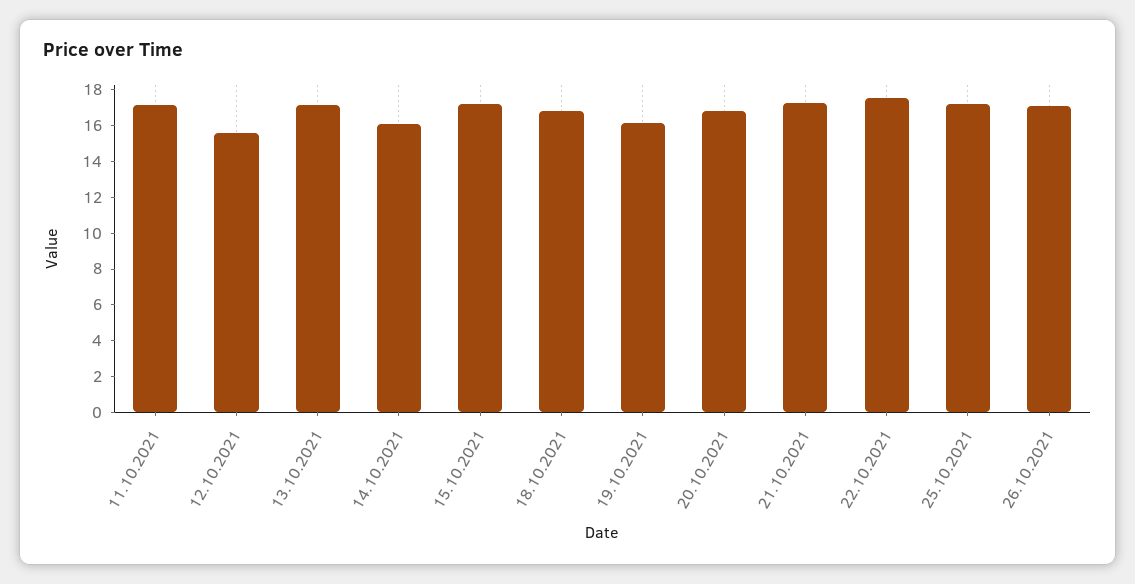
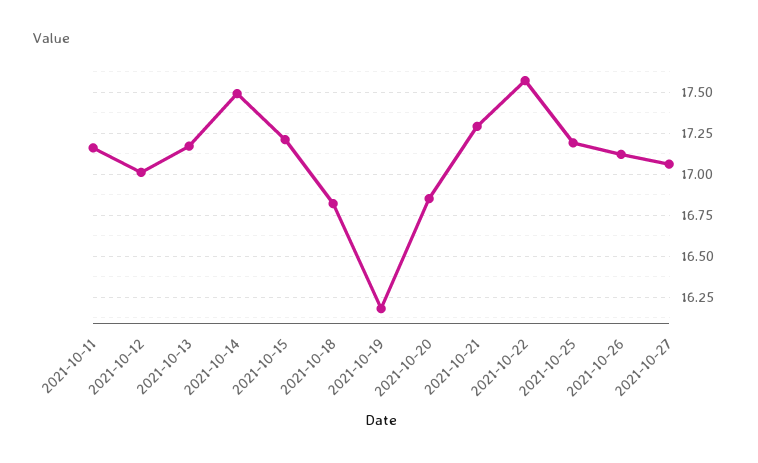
12.10.2021: 15.5 -> 17
14.10.2021: 16 -> 17.5
2021-10-27: none -> 17.05

